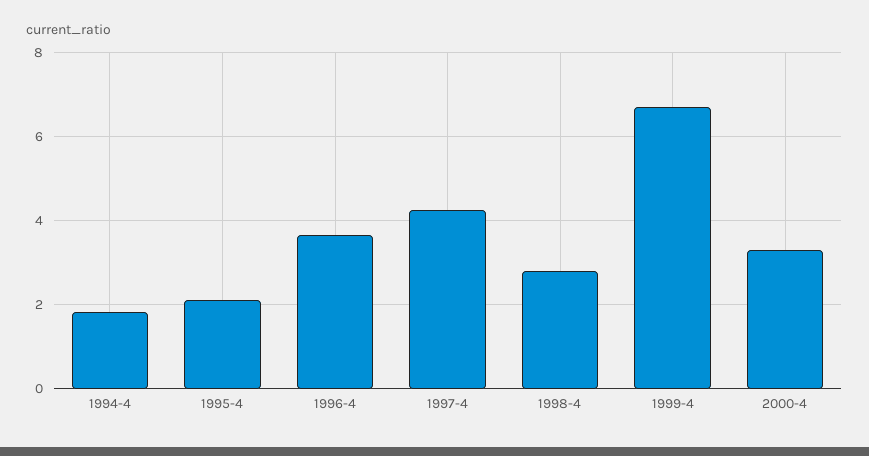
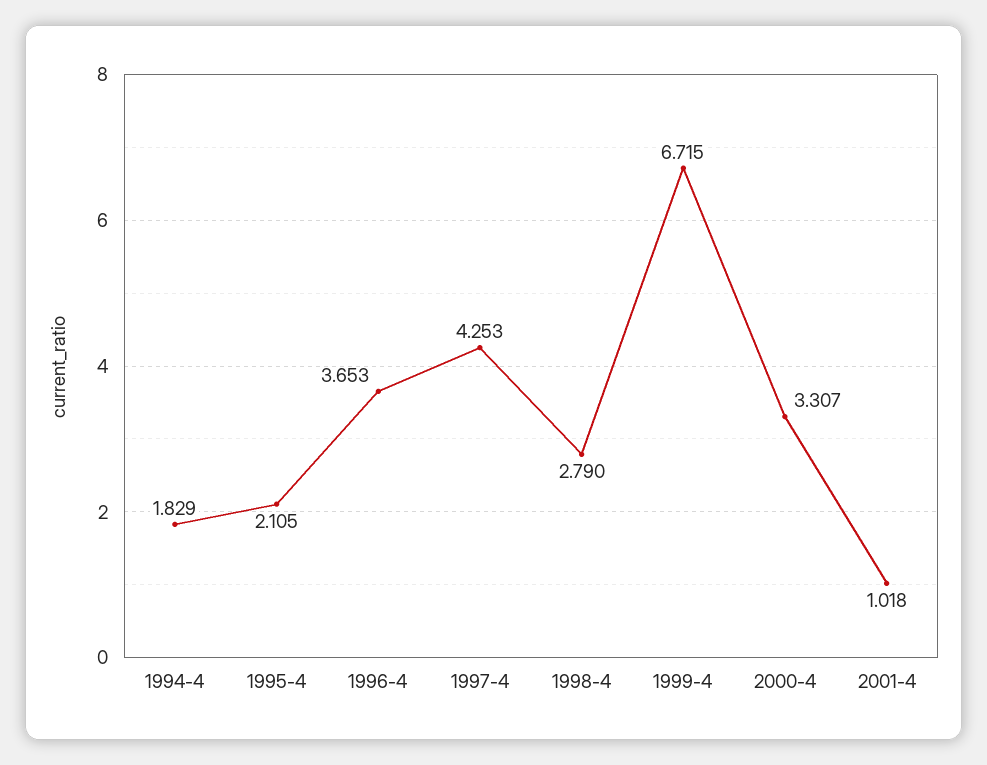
2001-4: none -> 1.018

